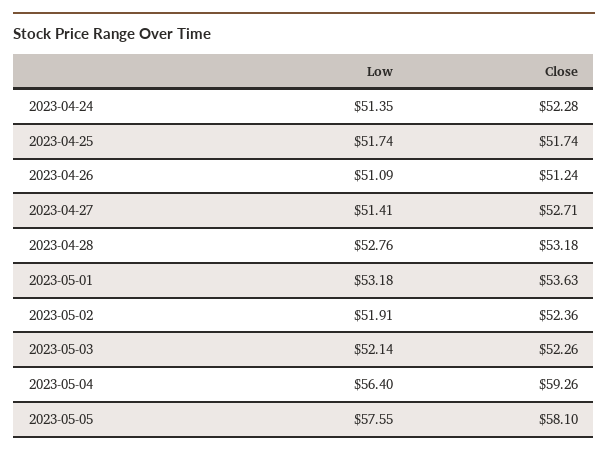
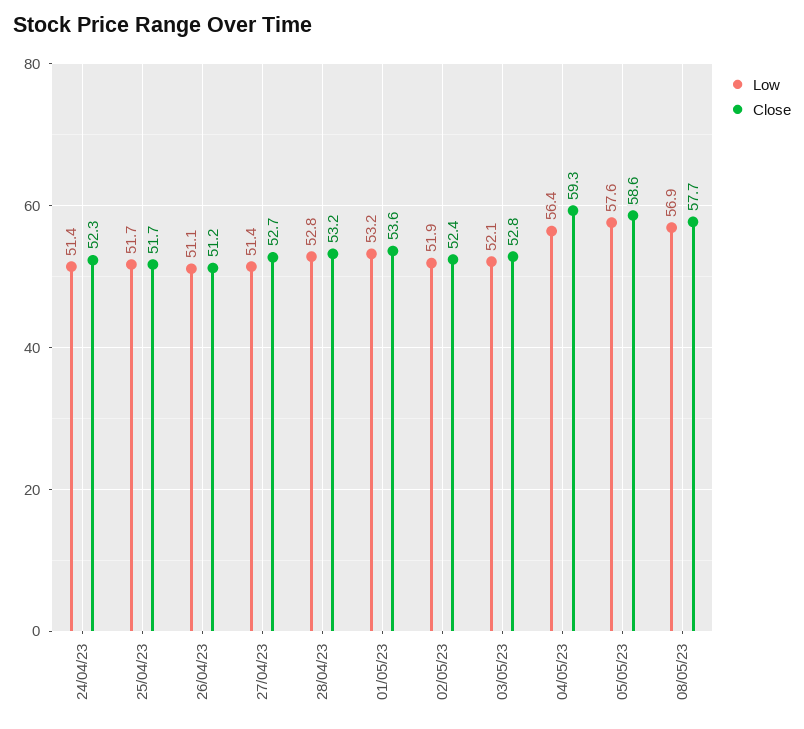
Close, 2023-05-03: 52.26 -> 52.8
Close, 2023-05-05: 58.1 -> 58.6
Low, 08/05/23: none -> 56.9
Close, 08/05/23: none -> 57.7

